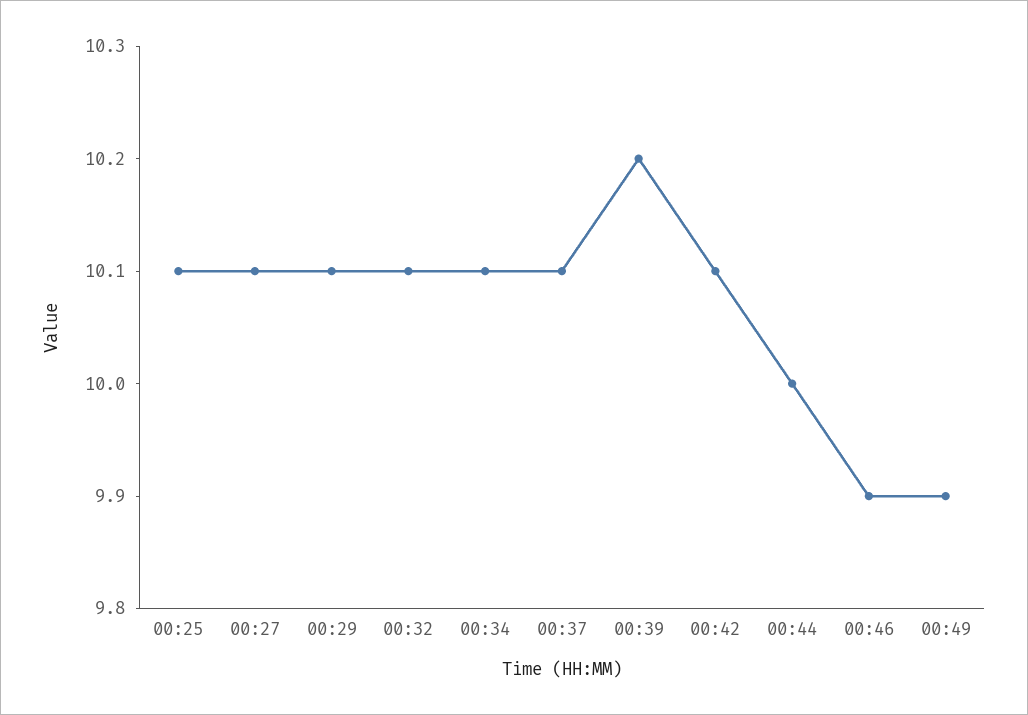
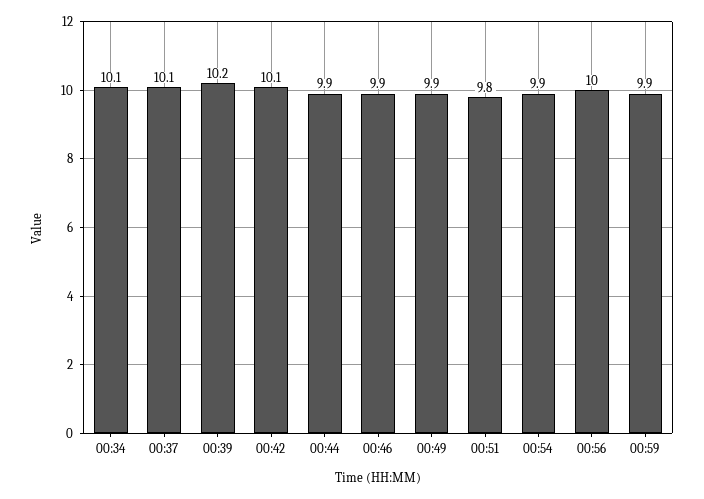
00:25: 10.1 -> none
00:27: 10.1 -> none
00:29: 10.1 -> none
00:32: 10.1 -> none
00:44: 10 -> 9.9
00:51: none -> 9.8
00:54: none -> 9.9
00:56: none -> 10
00:59: none -> 9.9

